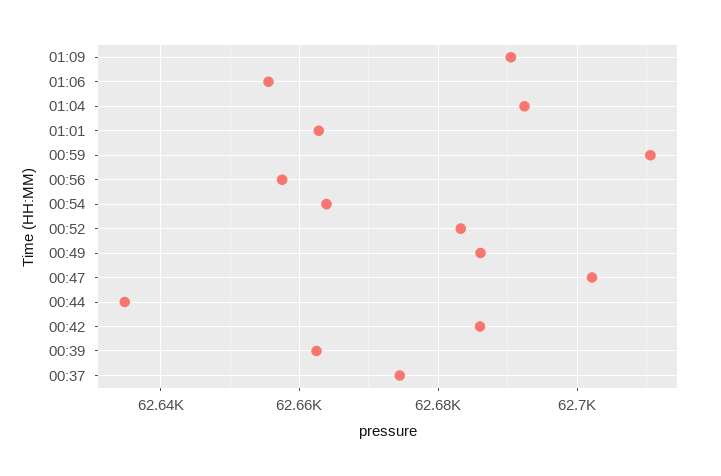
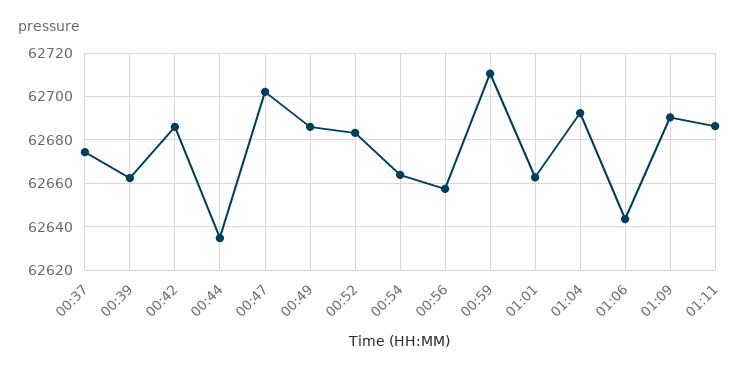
01:06: 62656 -> 62645
01:11: none -> 62685

